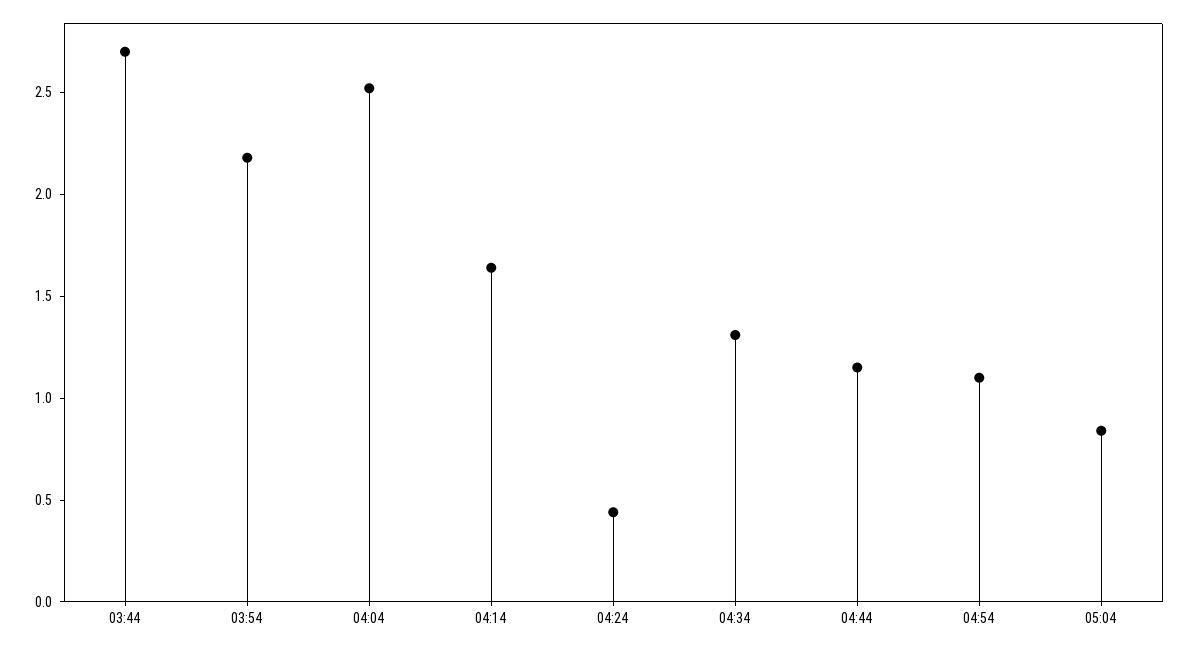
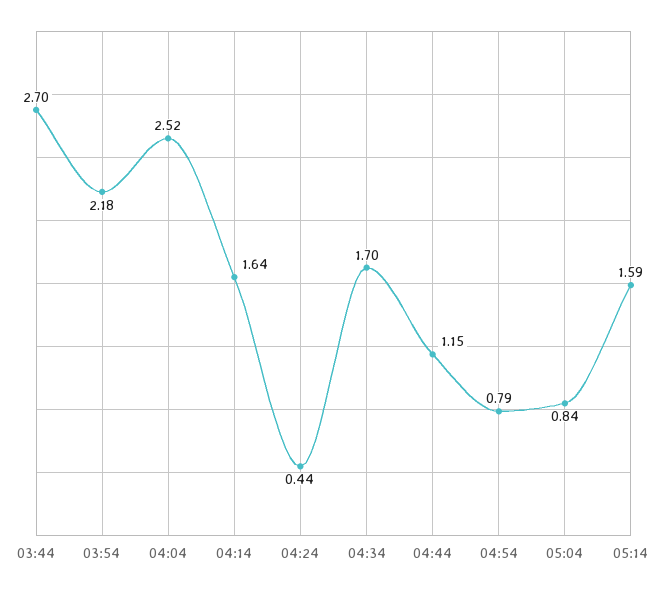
04:34: 1.3 -> 1.7
04:54: 1.1 -> 0.79
05:14: none -> 1.59

